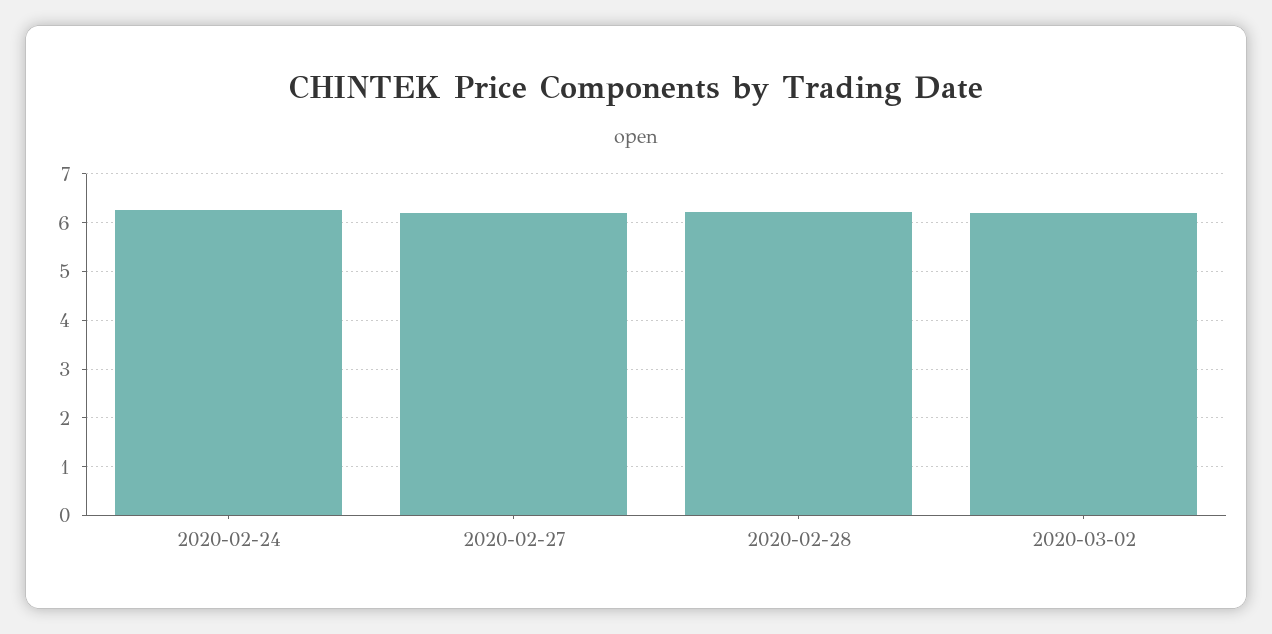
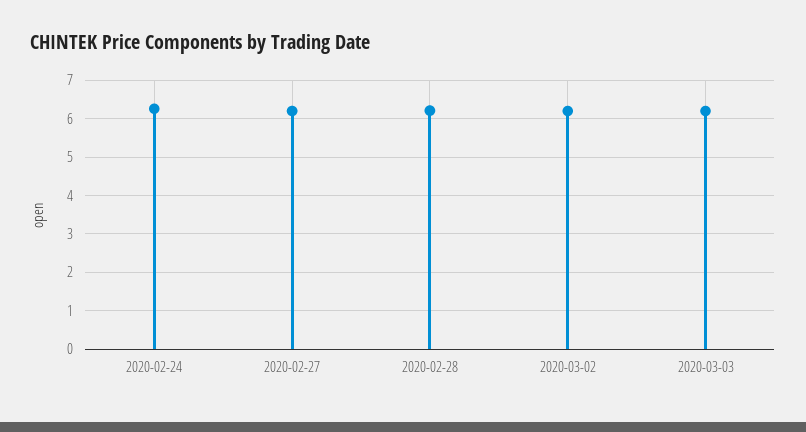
2020-03-03: none -> 6.2

